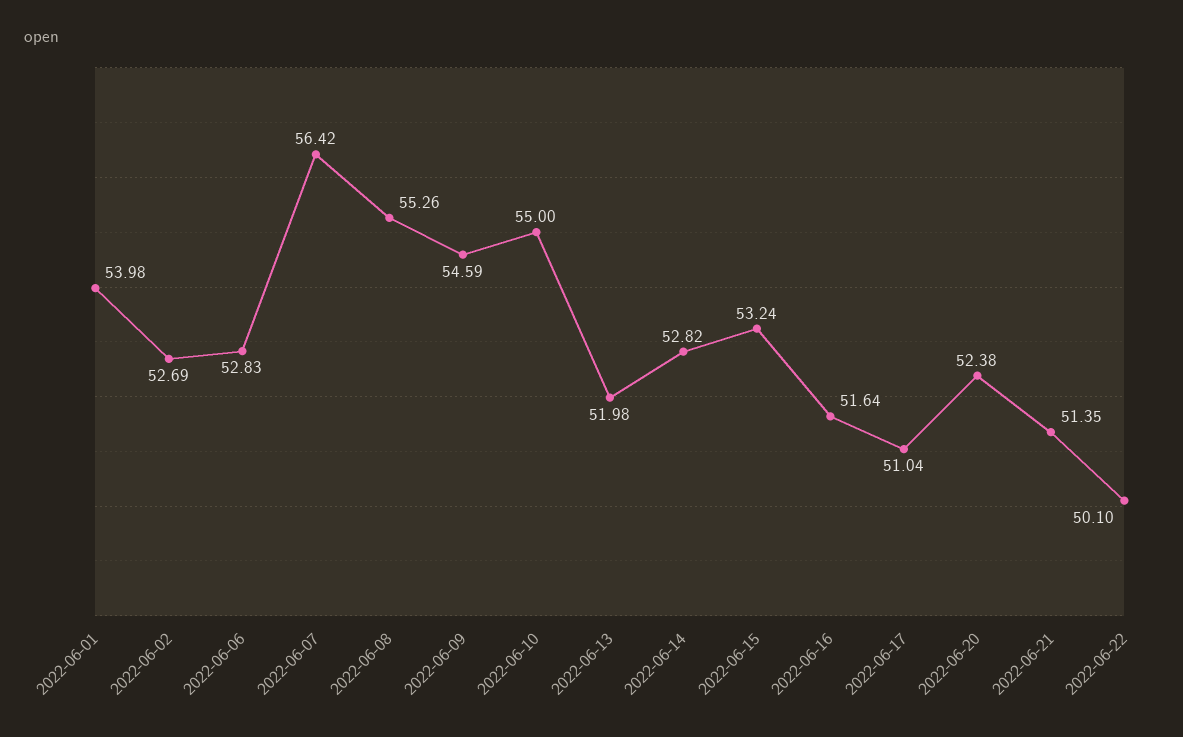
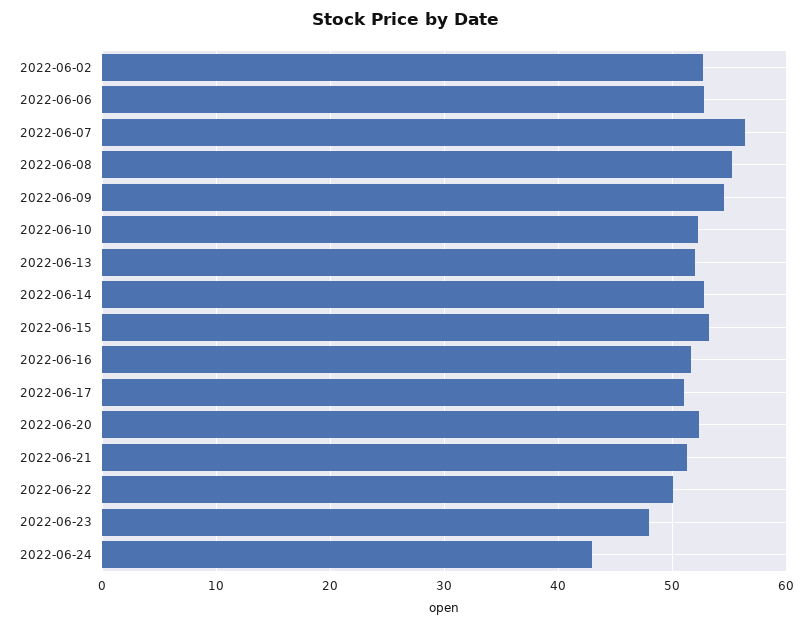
2022-06-01: 53.98 -> none
2022-06-10: 55 -> 52
2022-06-23: none -> 48
2022-06-24: none -> 43

